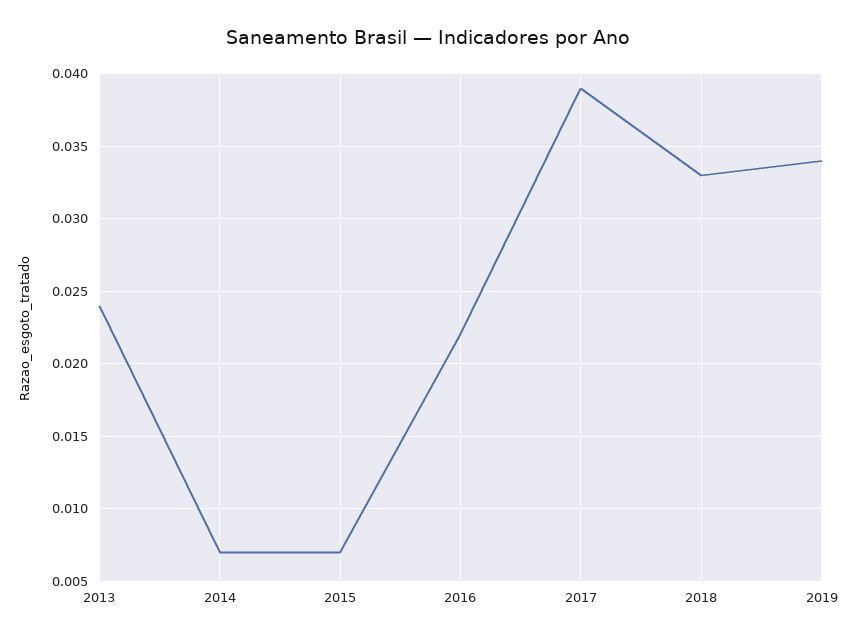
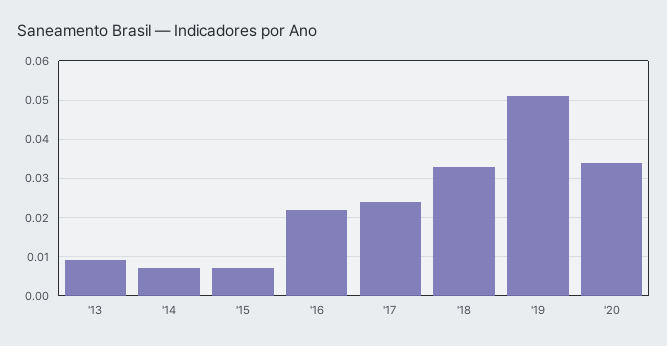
2013: 0.024 -> 0.01
2017: 0.039 -> 0.025
2019: 0.034 -> 0.05
'20: none -> 0.035

